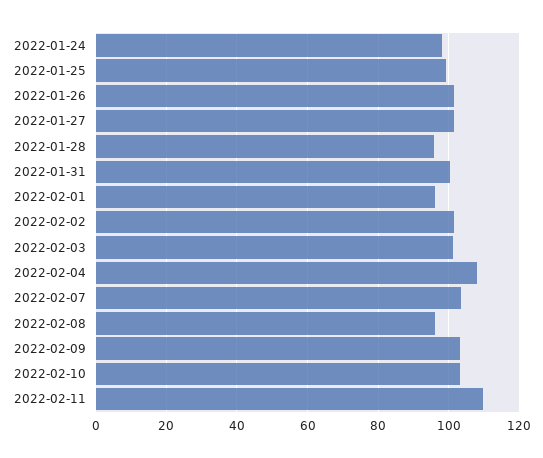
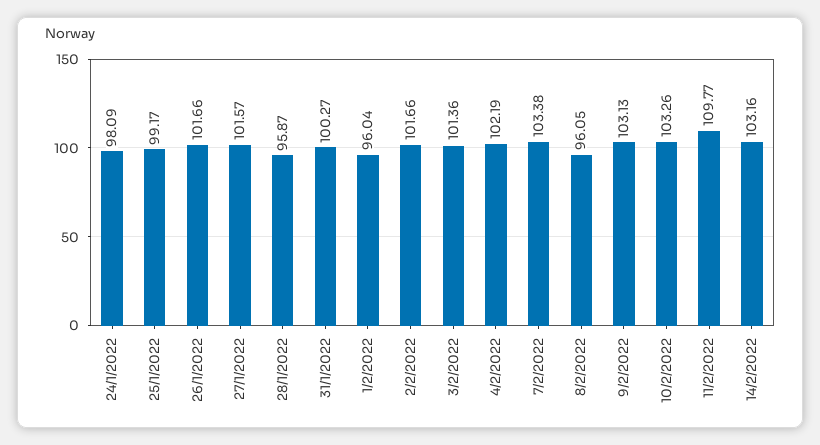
2022-02-04: 108 -> 102.19
14/2/2022: none -> 103.16

